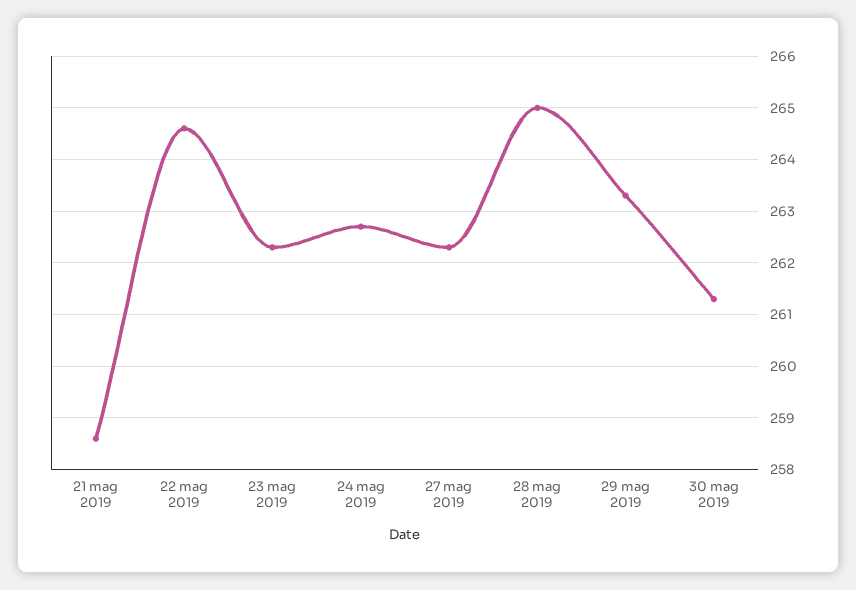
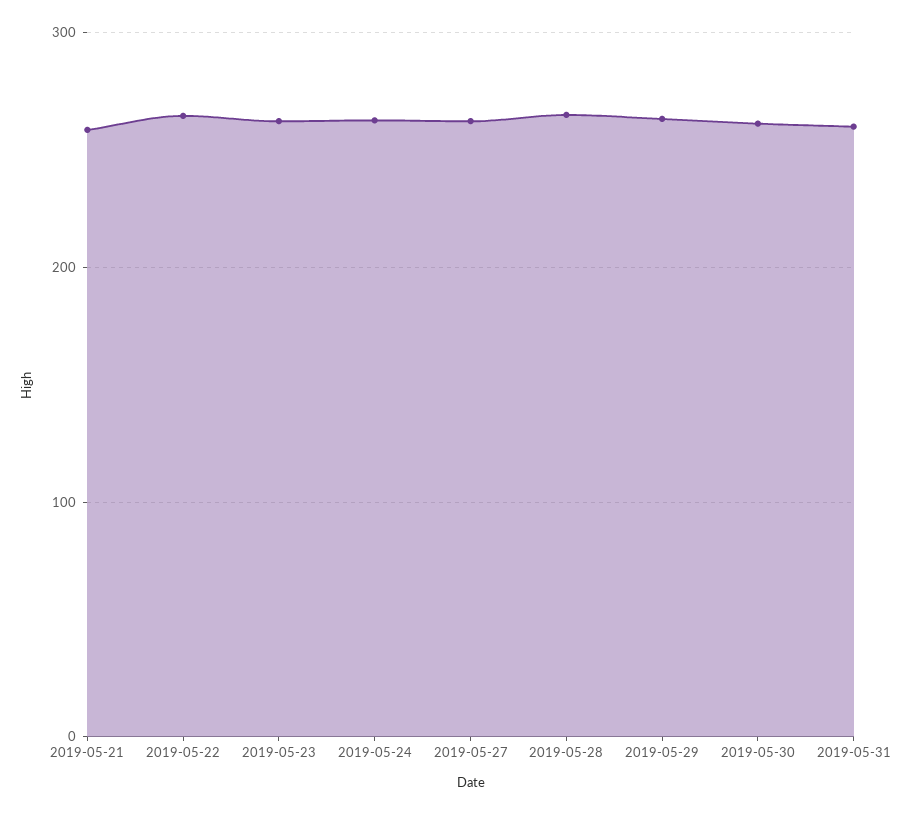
2019-05-31: none -> 260

